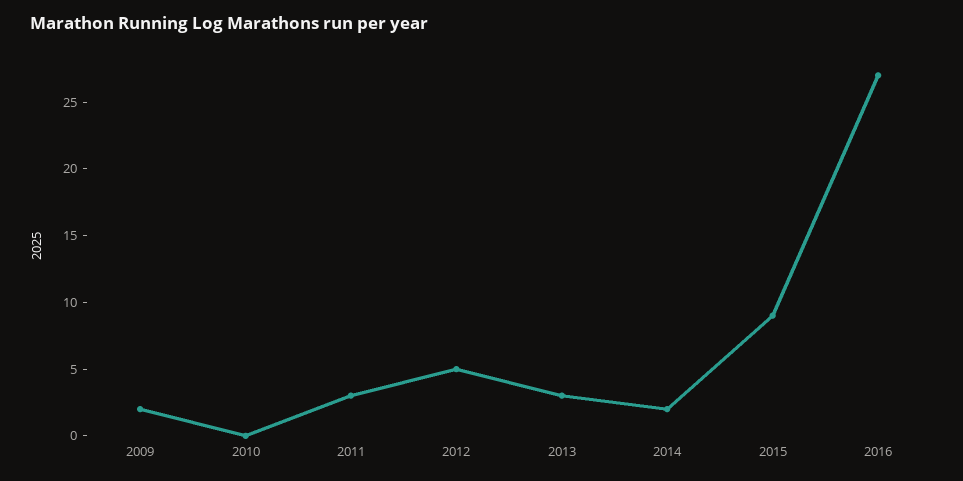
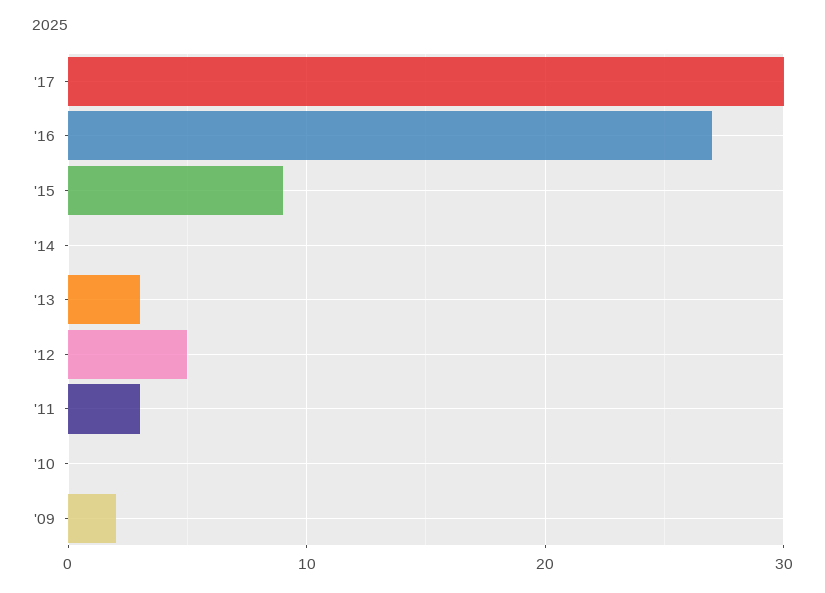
2014: 2 -> 0
'17: none -> 30

